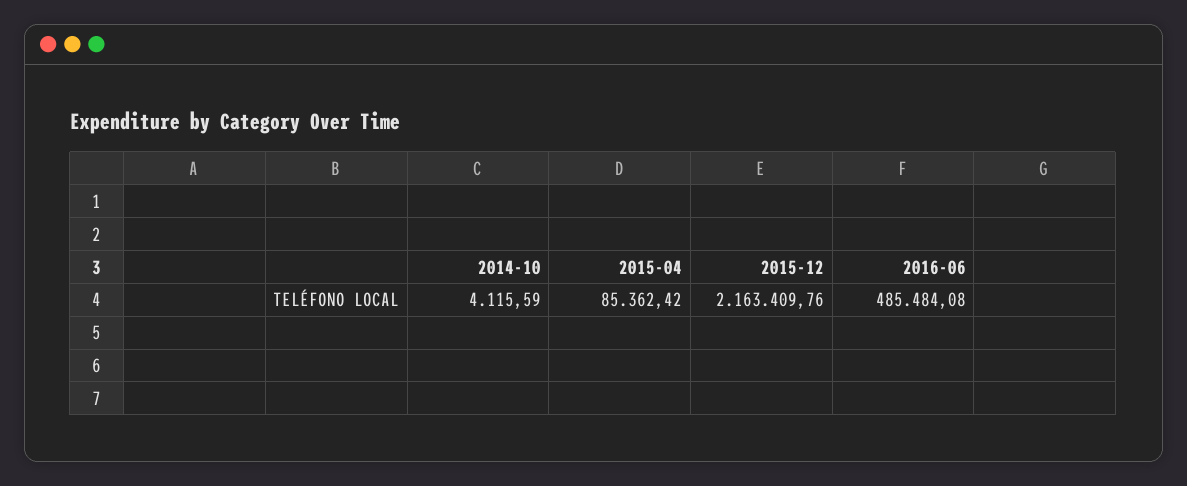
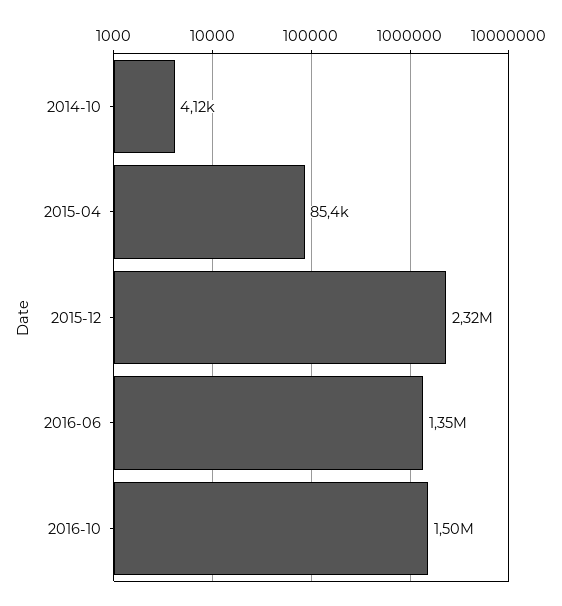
2015-12: 2163409.76 -> 2320000
2016-06: 485484.08 -> 1350000
2016-10: none -> 1500000

